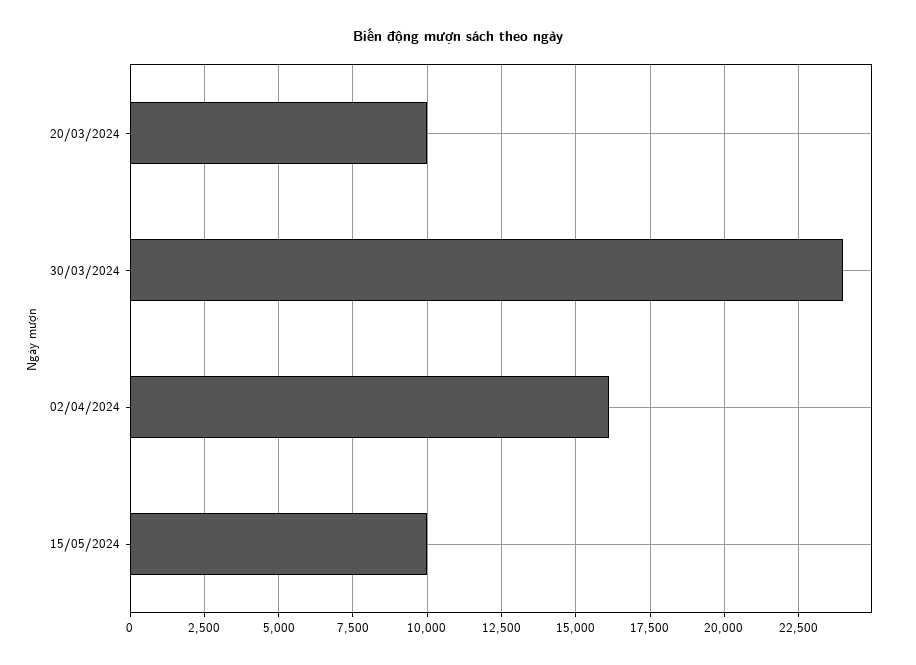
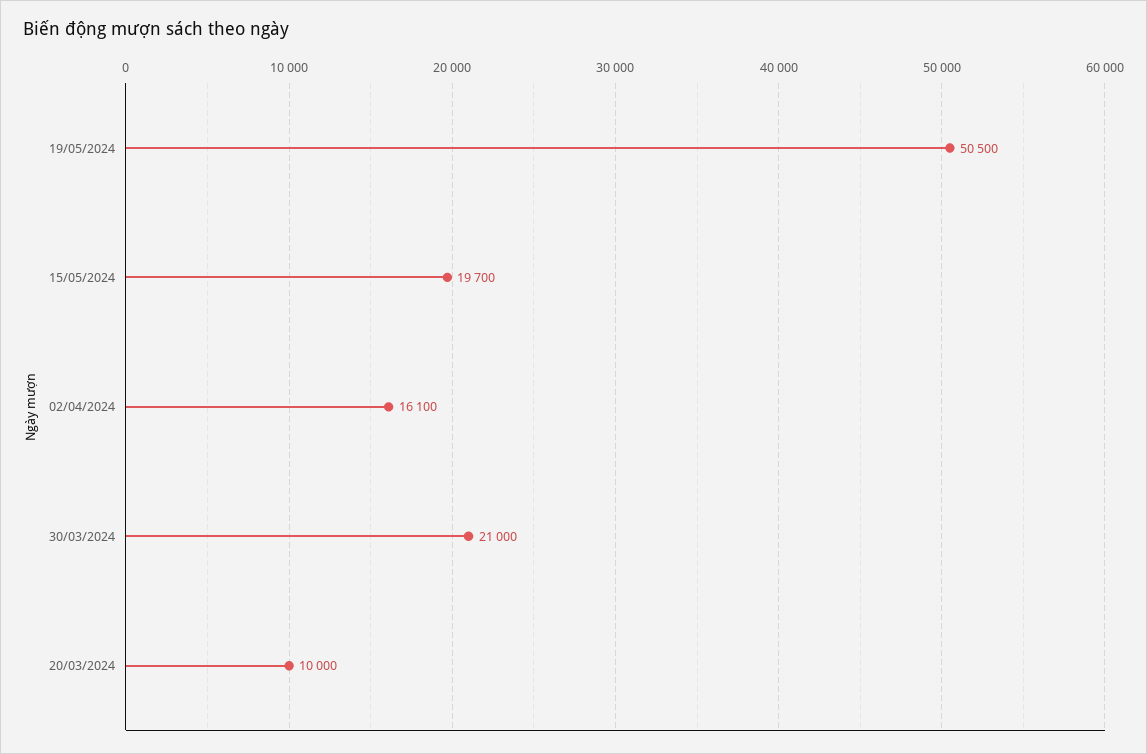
30/03/2024: 24000 -> 21000
15/05/2024: 10000 -> 19700
19/05/2024: none -> 50500

